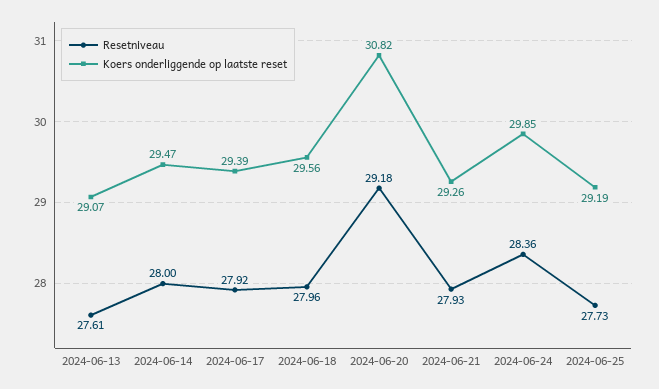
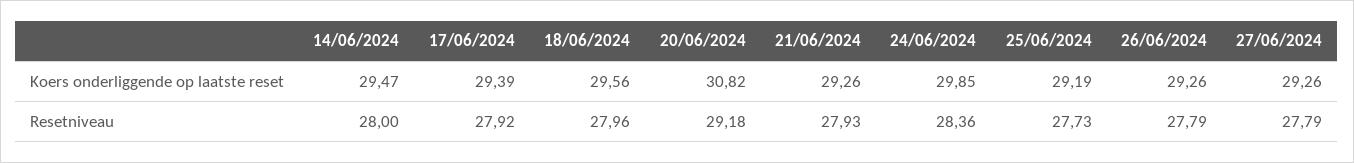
Resetniveau, 2024-06-13: 27.61 -> none
Koers onderliggende op laatste reset, 2024-06-13: 29.07 -> none
Koers onderliggende op laatste reset, 26/06/2024: none -> 29.26
Koers onderliggende op laatste reset, 27/06/2024: none -> 29.26
Resetniveau, 26/06/2024: none -> 27.79
Resetniveau, 27/06/2024: none -> 27.79

